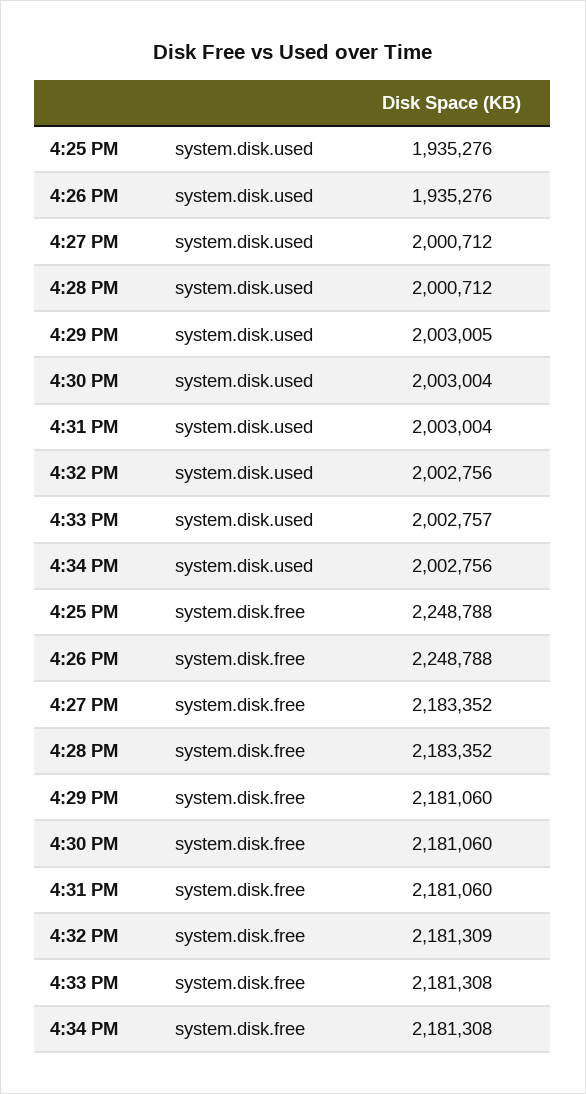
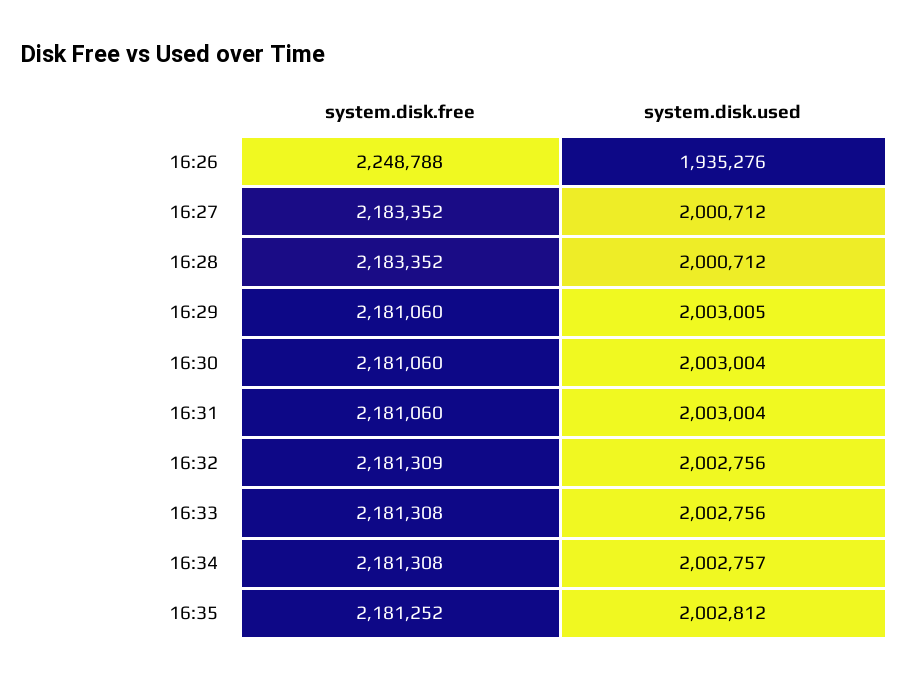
4:25 PM, system.disk.used: 1935276 -> none
4:33 PM, system.disk.used: 2002757 -> 2002756
4:34 PM, system.disk.used: 2002756 -> 2002757
4:25 PM, system.disk.free: 2248788 -> none
16:35, system.disk.free: none -> 2181252
16:35, system.disk.used: none -> 2002812

